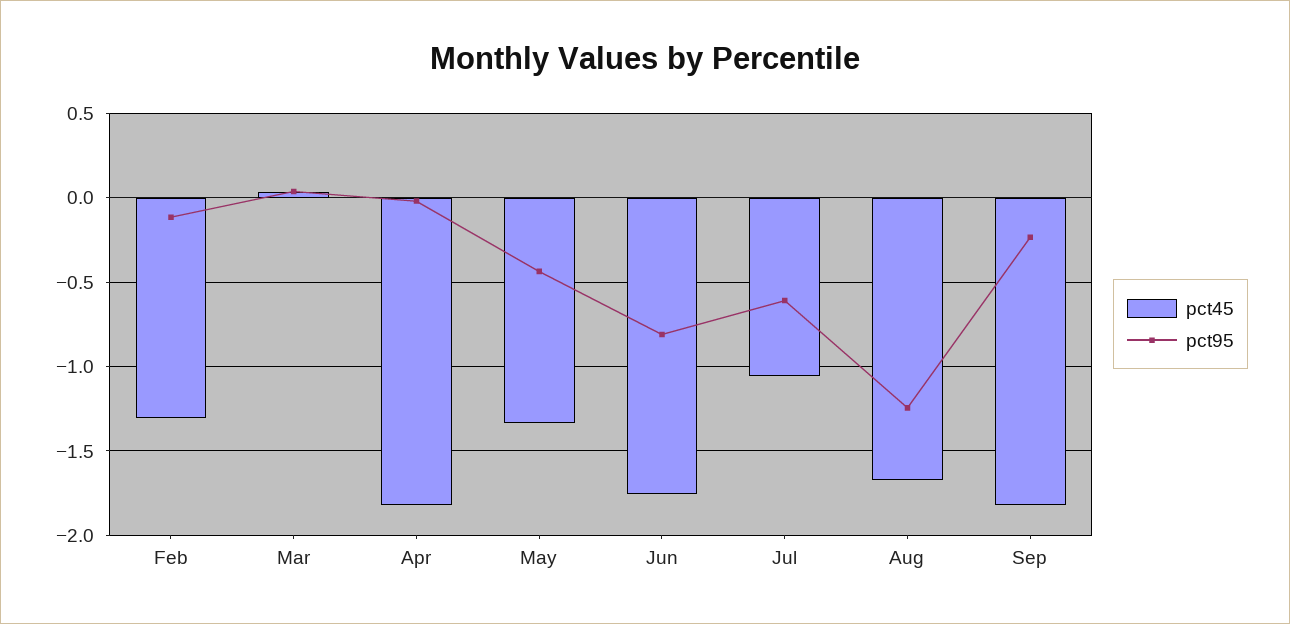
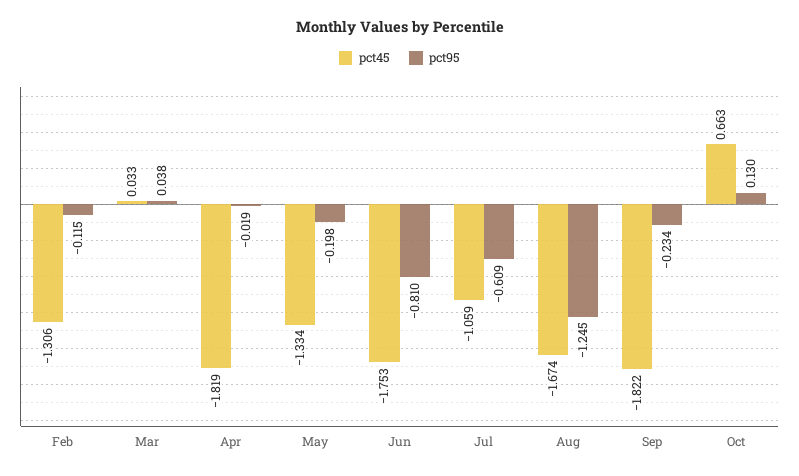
pct95, May: -0.45 -> -0.198
pct45, Oct: none -> 0.663
pct95, Oct: none -> 0.13

